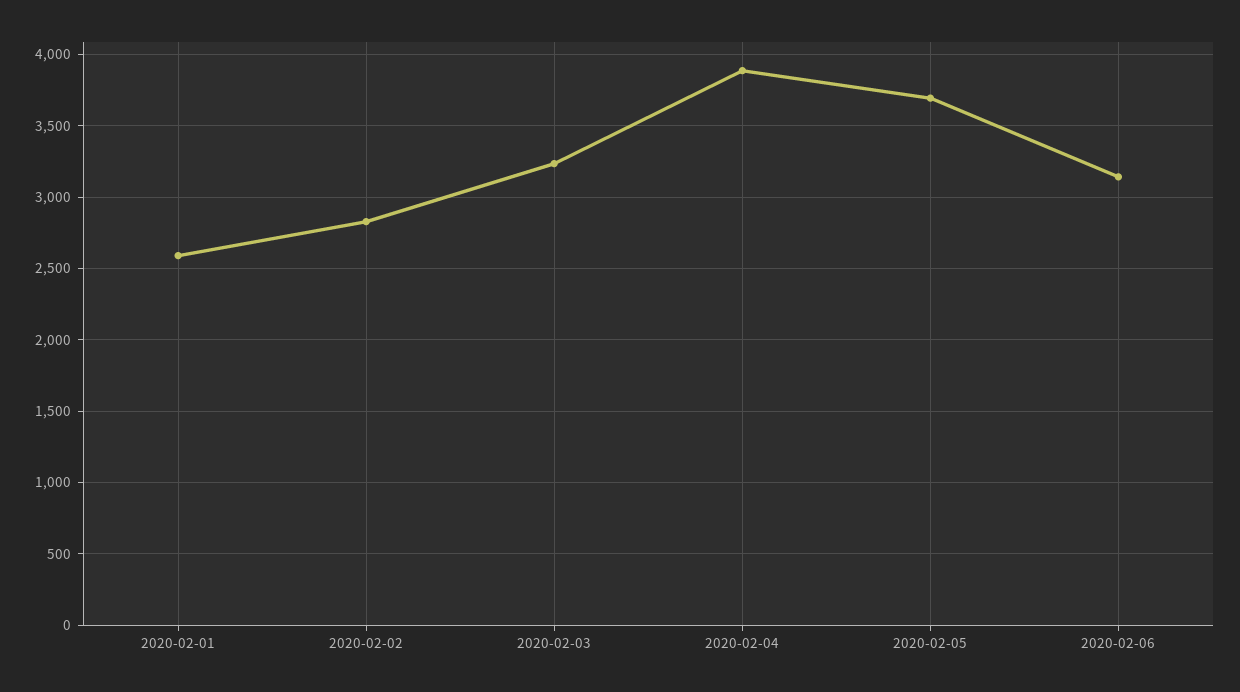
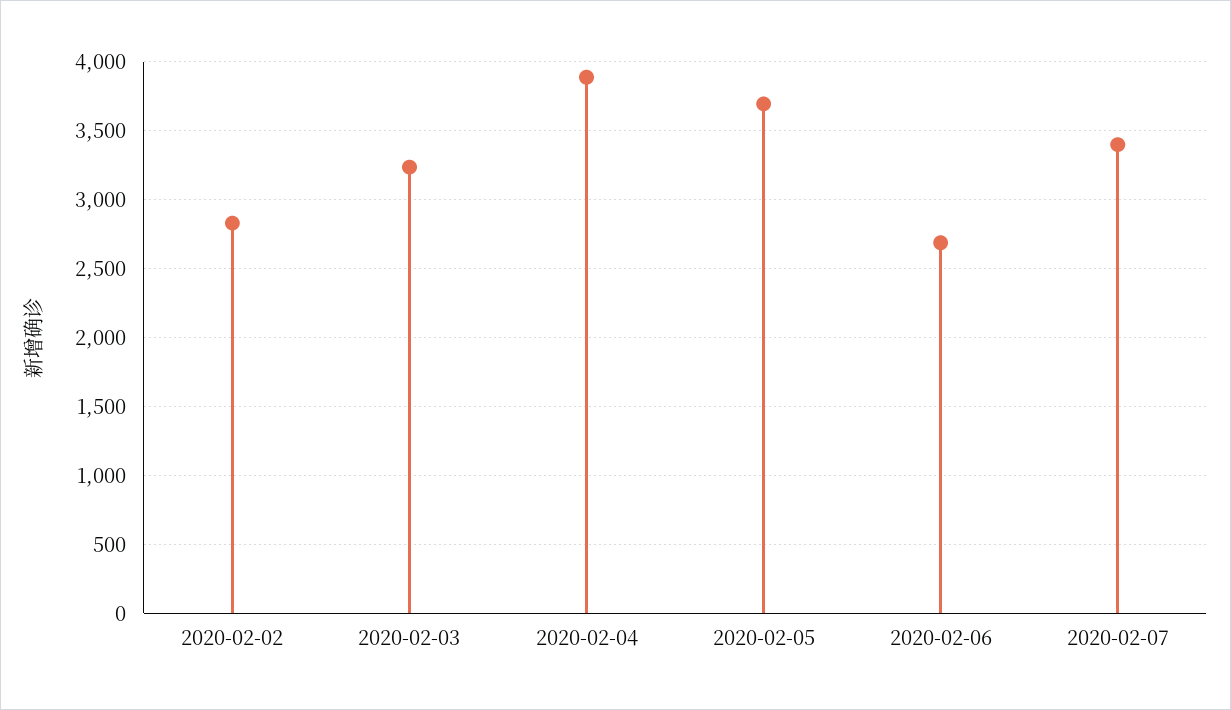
2020-02-01: 2600 -> none
2020-02-06: 3150 -> 2700
2020-02-07: none -> 3400

